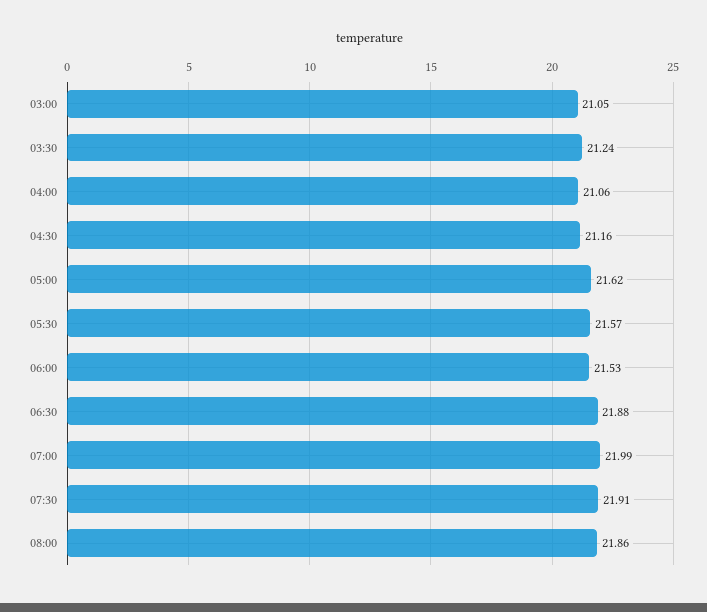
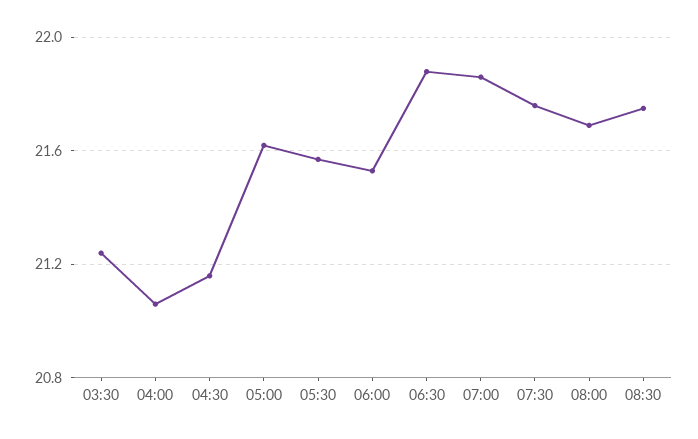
03:00: 21.05 -> none
07:00: 21.99 -> 21.85
07:30: 21.91 -> 21.75
08:00: 21.86 -> 21.7
08:30: none -> 21.75

